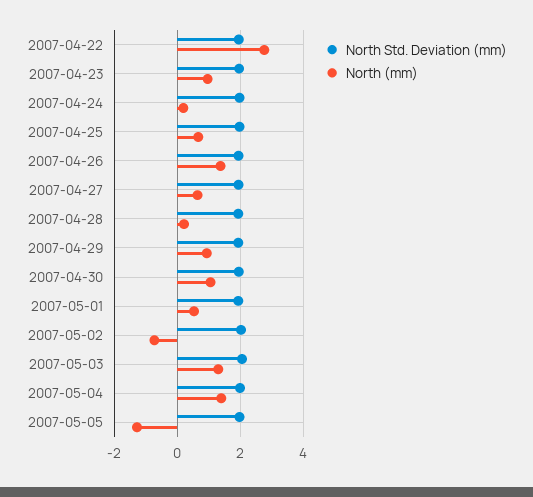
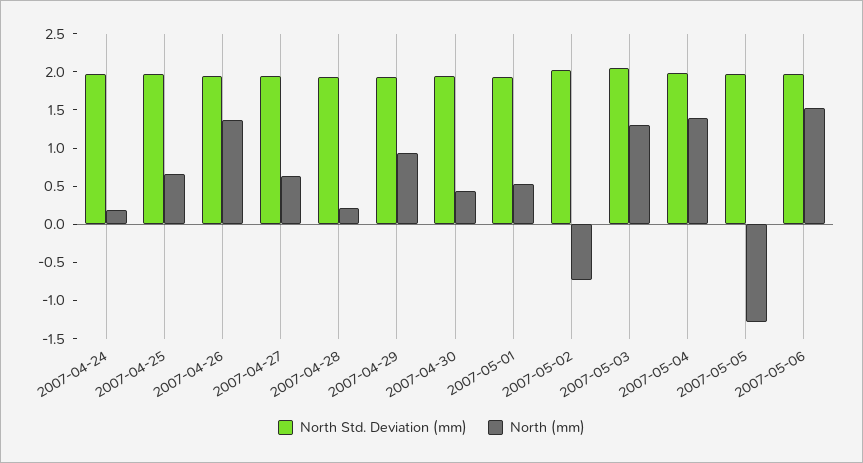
North Std. Deviation (mm), 2007-04-22: 2 -> none
North (mm), 2007-04-22: 2.8 -> none
North Std. Deviation (mm), 2007-04-23: 2 -> none
North (mm), 2007-04-23: 1 -> none
North (mm), 2007-04-30: 1 -> 0.5
North Std. Deviation (mm), 2007-05-06: none -> 2
North (mm), 2007-05-06: none -> 1.5

